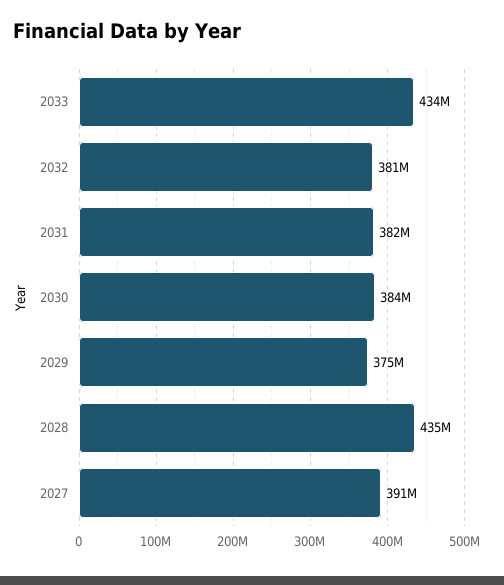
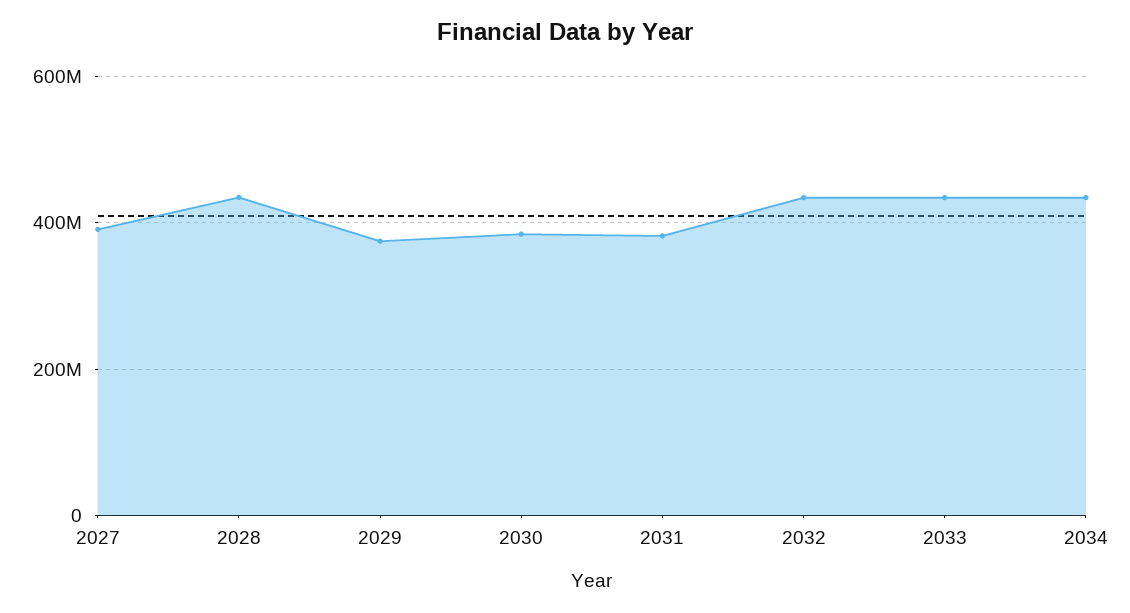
2032: 381000000 -> 440000000
2034: none -> 440000000

